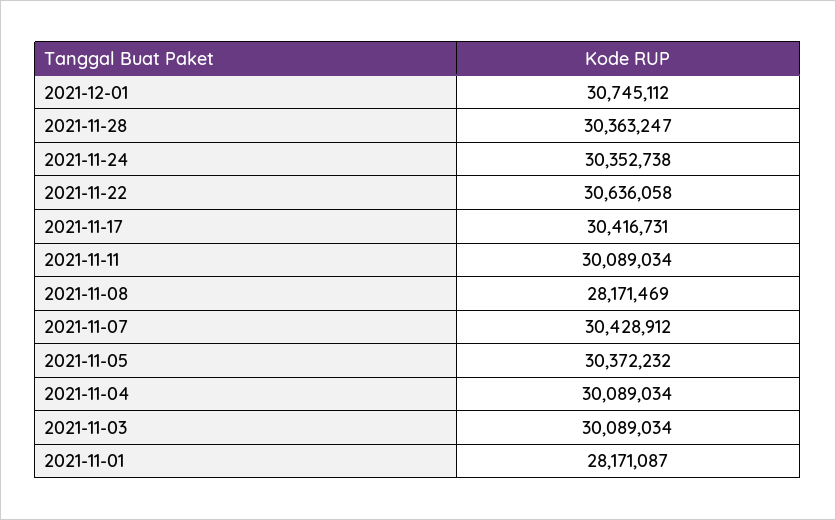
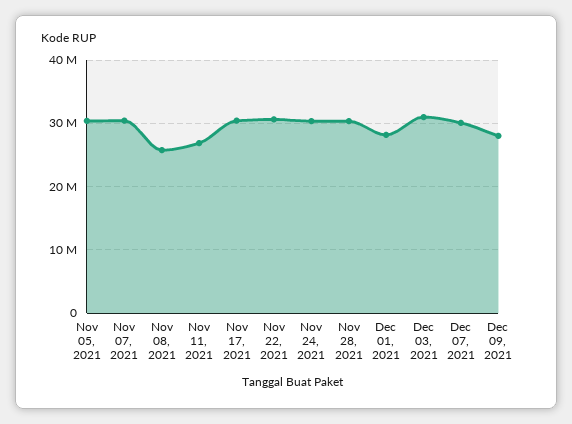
2021-12-01: 30745112 -> 28000000
2021-11-11: 30089034 -> 27000000
2021-11-08: 28171469 -> 26000000
2021-11-04: 30089034 -> none
2021-11-03: 30089034 -> none
2021-11-01: 28171087 -> none
Dec 03, 2021: none -> 31000000
Dec 07, 2021: none -> 30000000
Dec 09, 2021: none -> 28000000

